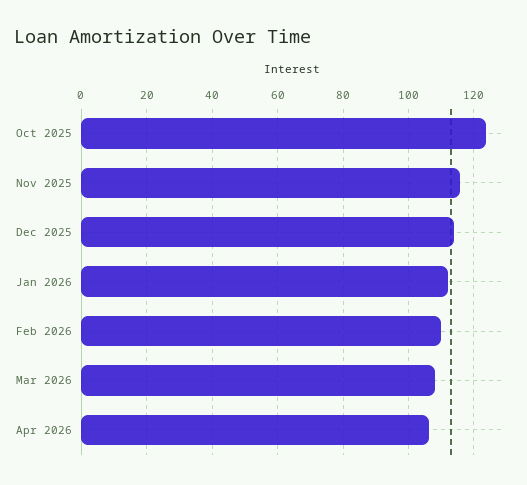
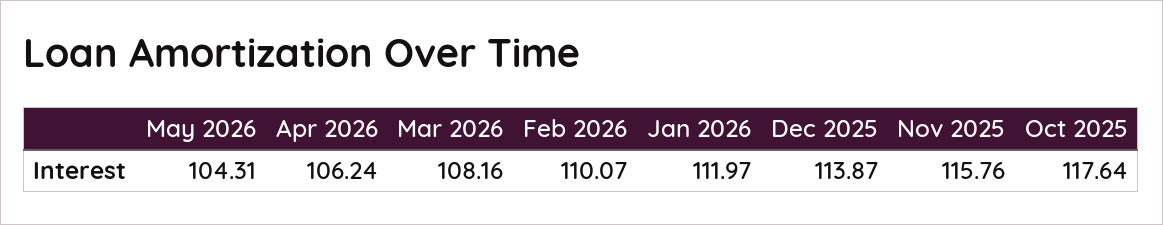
Oct 2025: 124 -> 117.64
May 2026: none -> 104.31

